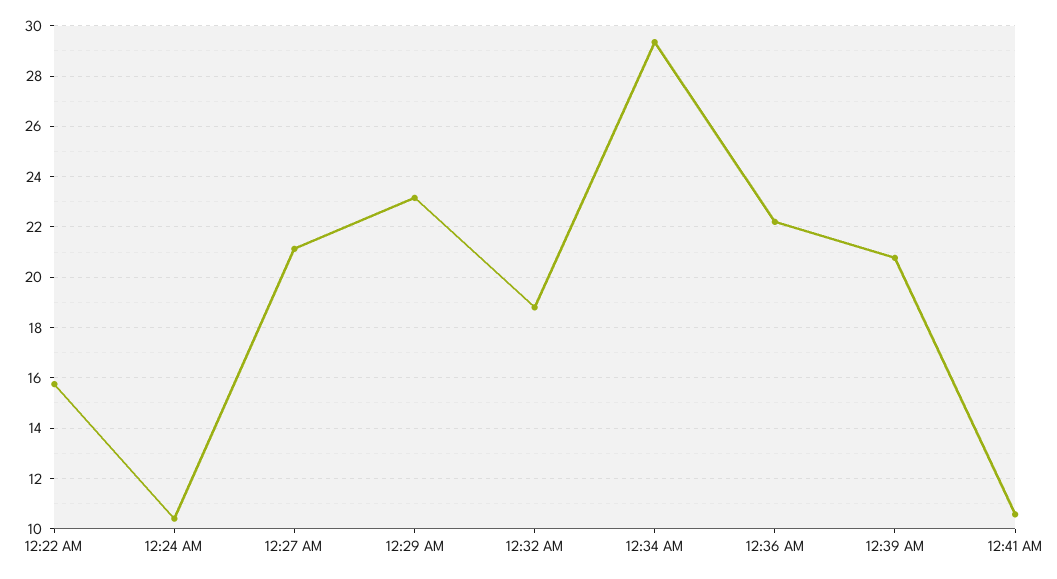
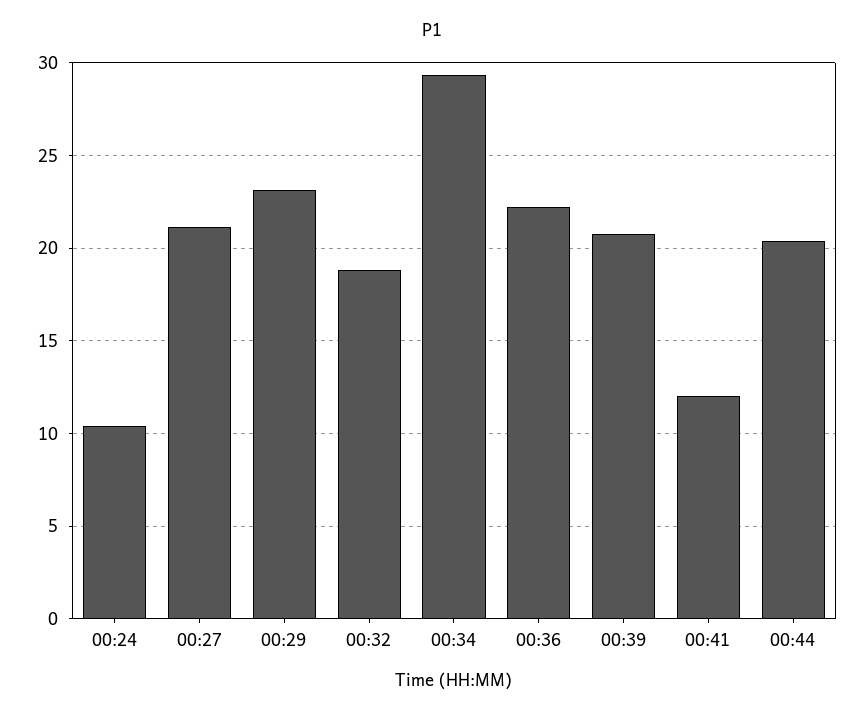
12:22 AM: 15.75 -> none
12:41 AM: 10.5 -> 12
00:44: none -> 20.5

